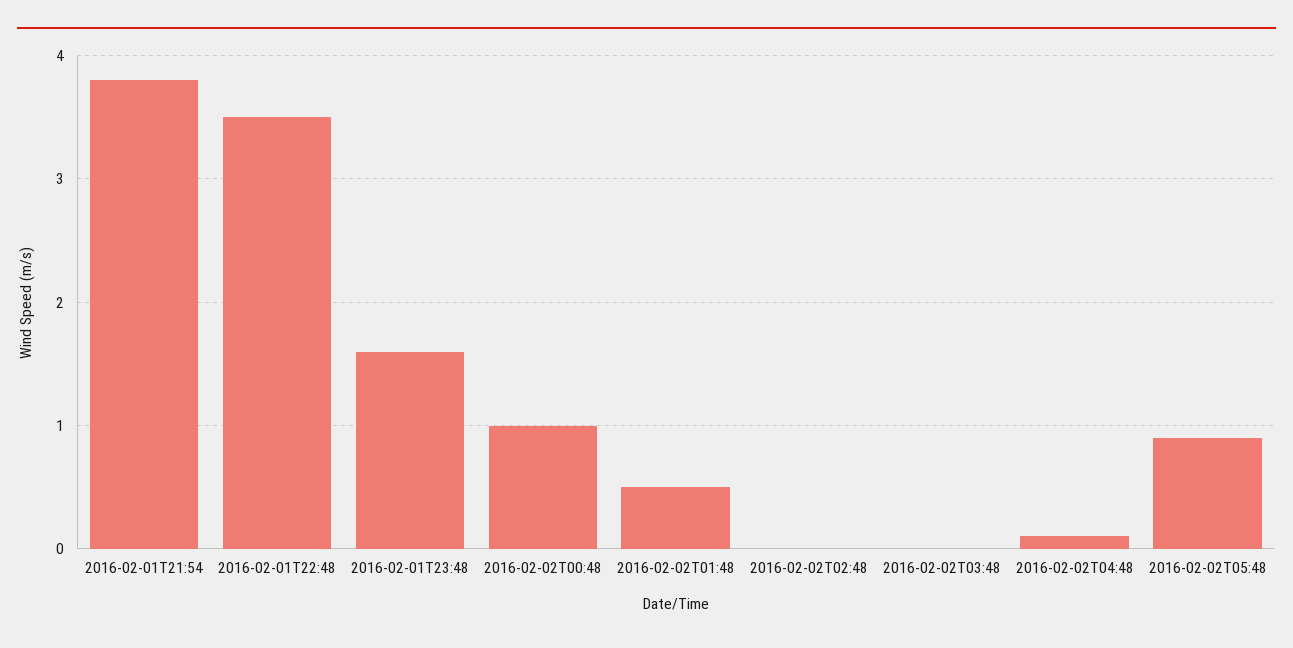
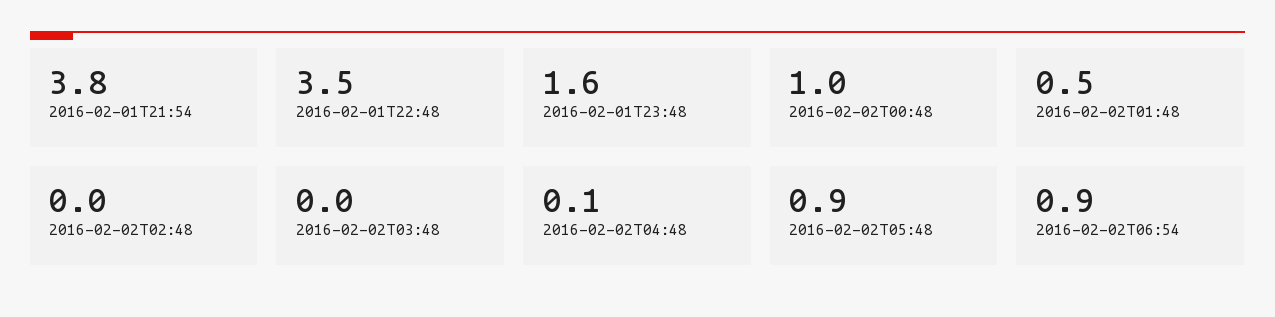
2016-02-02T06:54: none -> 0.9

